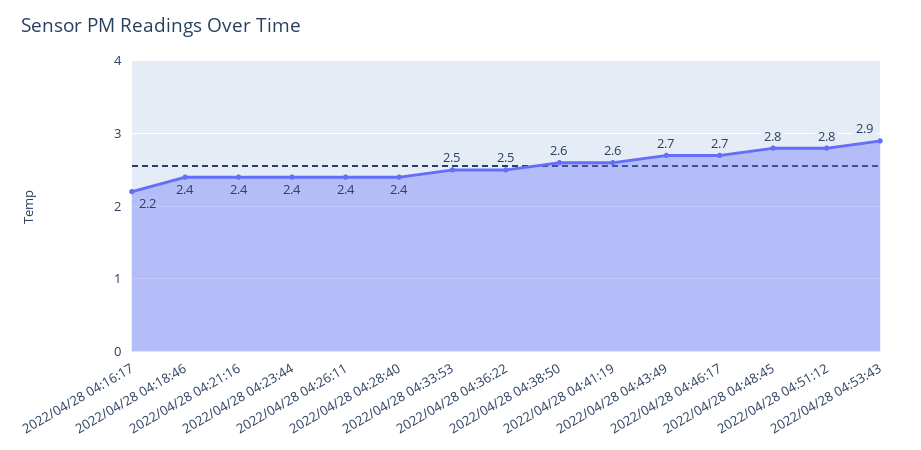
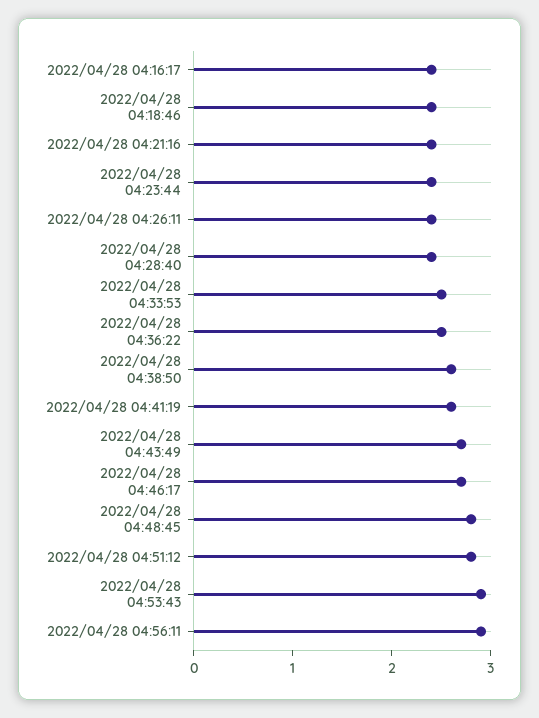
2022/04/28 04:16:17: 2.2 -> 2.4
2022/04/28 04:56:11: none -> 2.9

